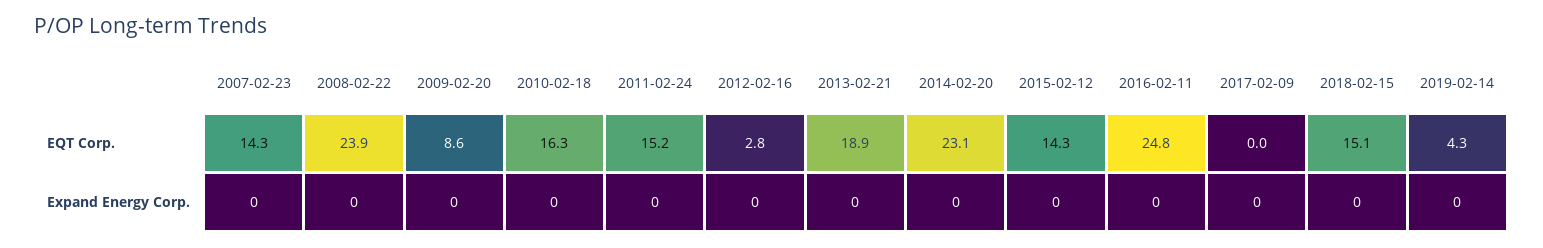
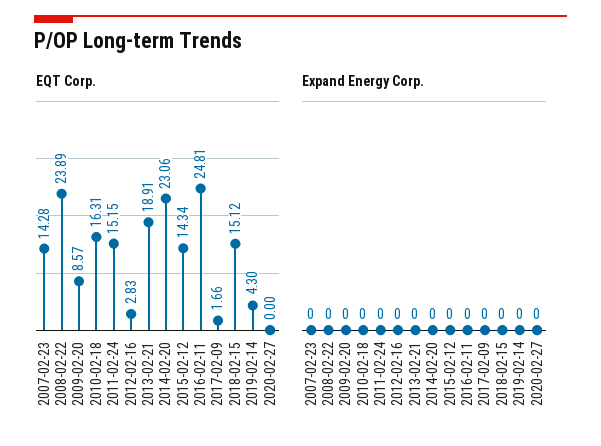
EQT Corp., 2017-02-09: 0 -> 1.66
EQT Corp., 2020-02-27: none -> 0
Expand Energy Corp., 2020-02-27: none -> 0

